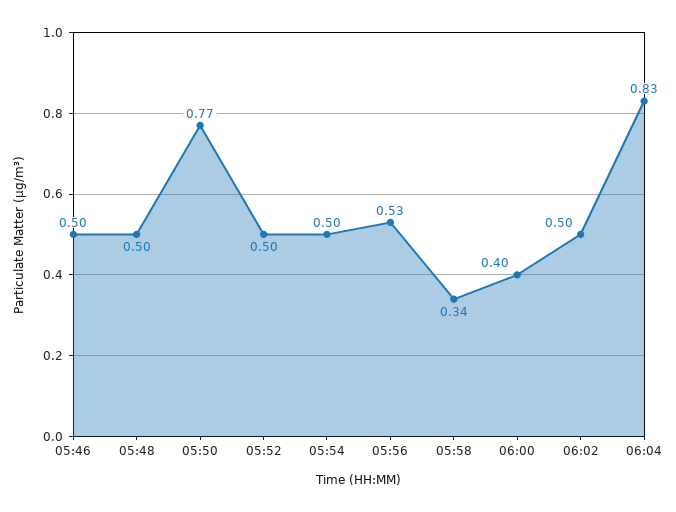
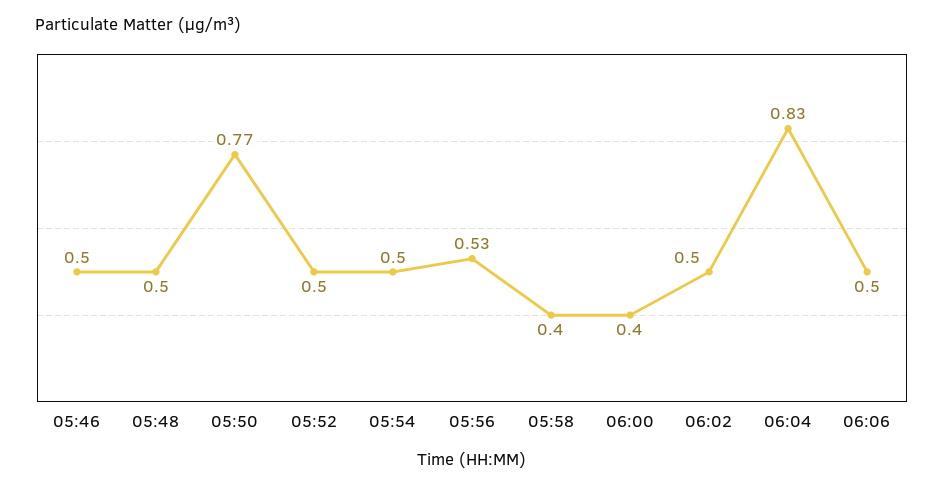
05:58: 0.34 -> 0.4
06:06: none -> 0.5

